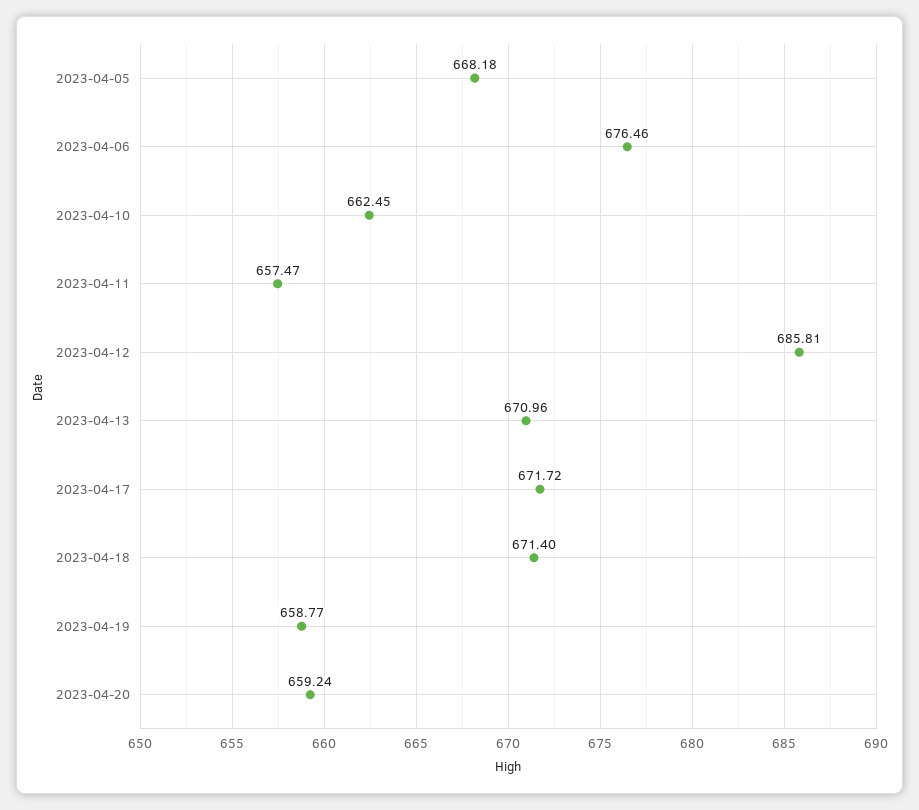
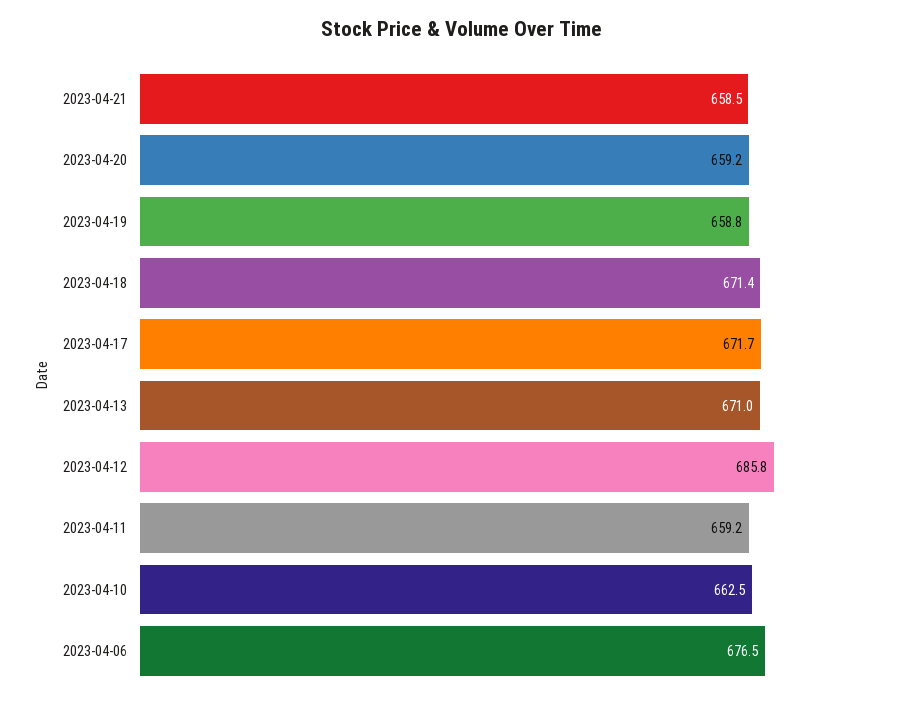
2023-04-05: 668.18 -> none
2023-04-11: 657.47 -> 659.2
2023-04-21: none -> 658.5

